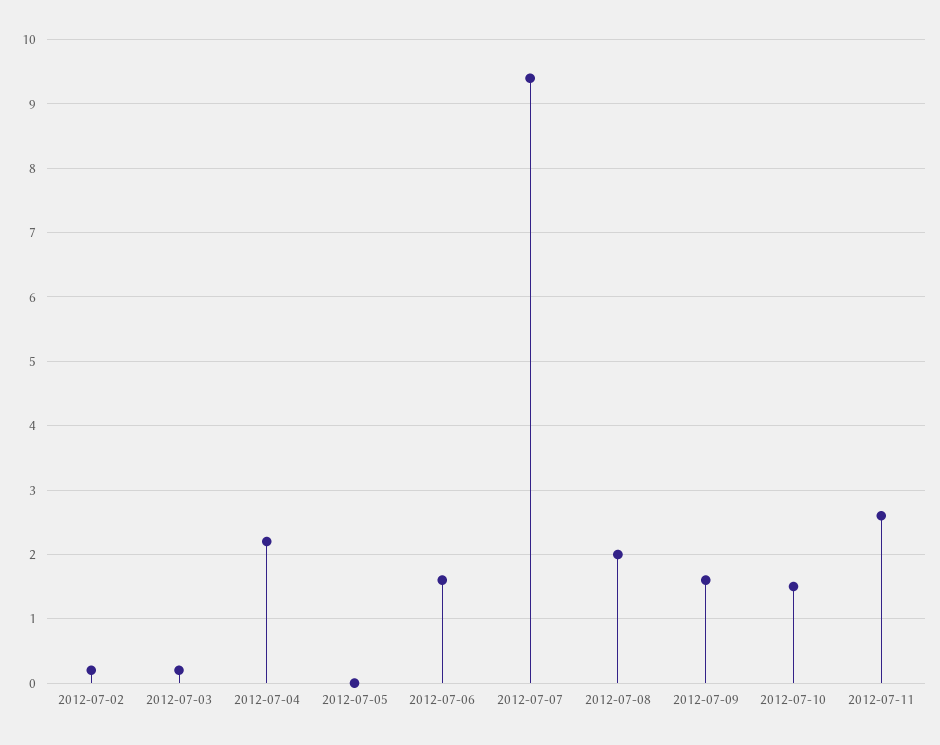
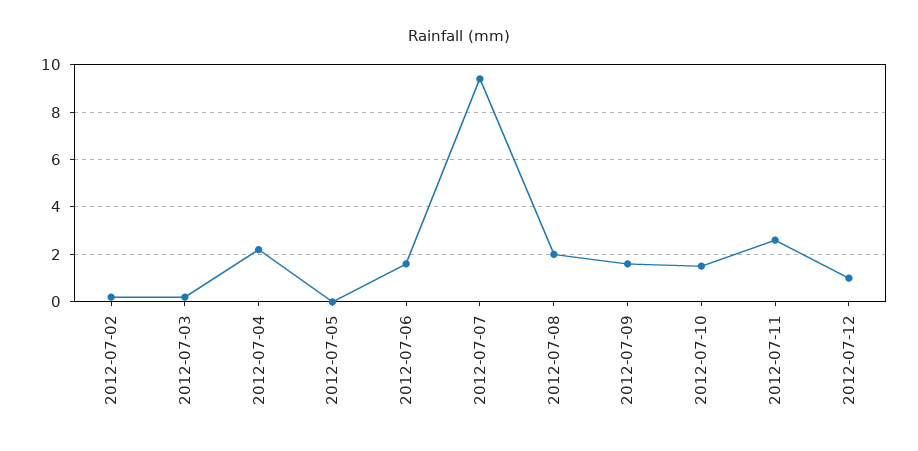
2012-07-12: none -> 1

